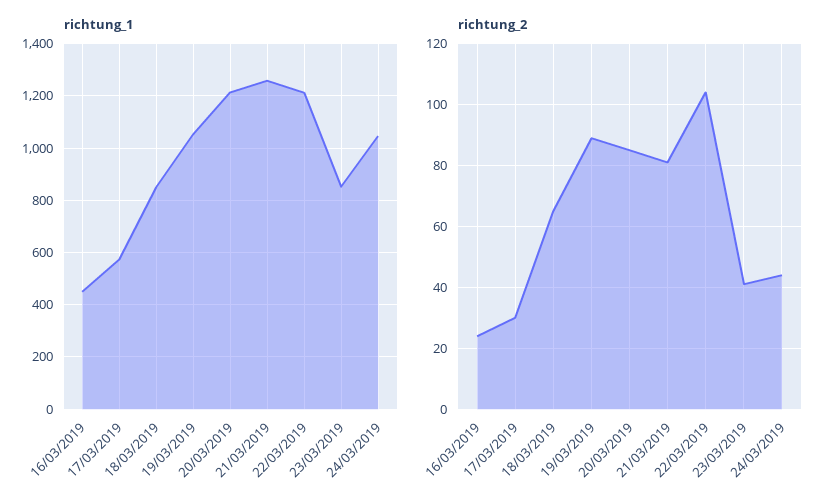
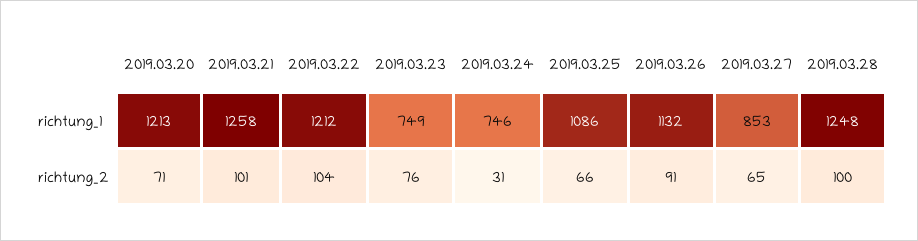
richtung_1, 16/03/2019: 450 -> none
richtung_1, 17/03/2019: 575 -> none
richtung_1, 18/03/2019: 850 -> none
richtung_1, 19/03/2019: 1050 -> none
richtung_1, 23/03/2019: 850 -> 749
richtung_1, 24/03/2019: 1050 -> 746
richtung_2, 16/03/2019: 25 -> none
richtung_2, 17/03/2019: 30 -> none
richtung_2, 18/03/2019: 65 -> none
richtung_2, 19/03/2019: 90 -> none
richtung_2, 20/03/2019: 85 -> 71
richtung_2, 21/03/2019: 80 -> 101
richtung_2, 23/03/2019: 40 -> 76
richtung_2, 24/03/2019: 45 -> 31
richtung_1, 2019.03.25: none -> 1086
richtung_1, 2019.03.26: none -> 1132
richtung_1, 2019.03.27: none -> 853
richtung_1, 2019.03.28: none -> 1248
richtung_2, 2019.03.25: none -> 66
richtung_2, 2019.03.26: none -> 91
richtung_2, 2019.03.27: none -> 65
richtung_2, 2019.03.28: none -> 100

